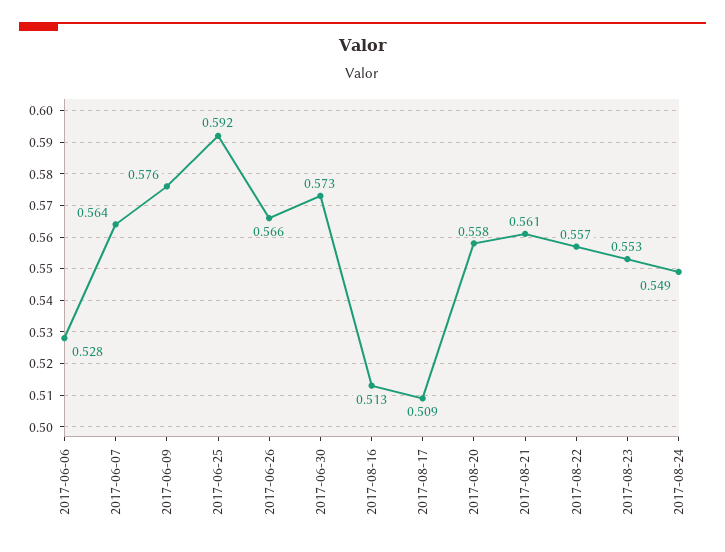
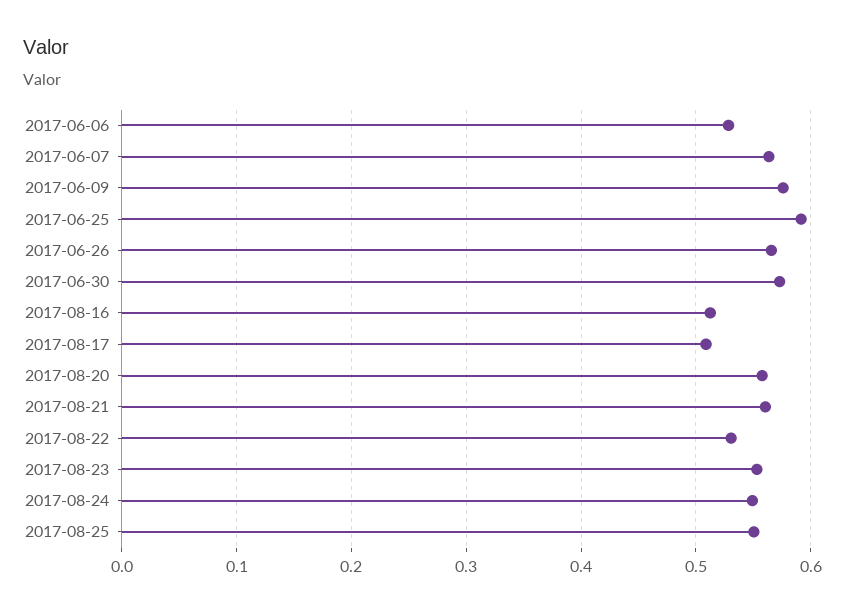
2017-08-22: 0.557 -> 0.53
2017-08-25: none -> 0.55

